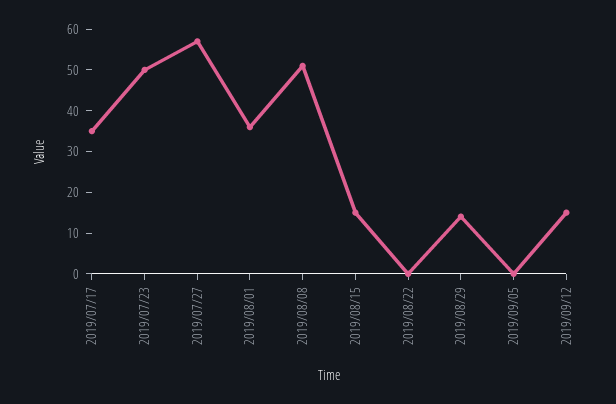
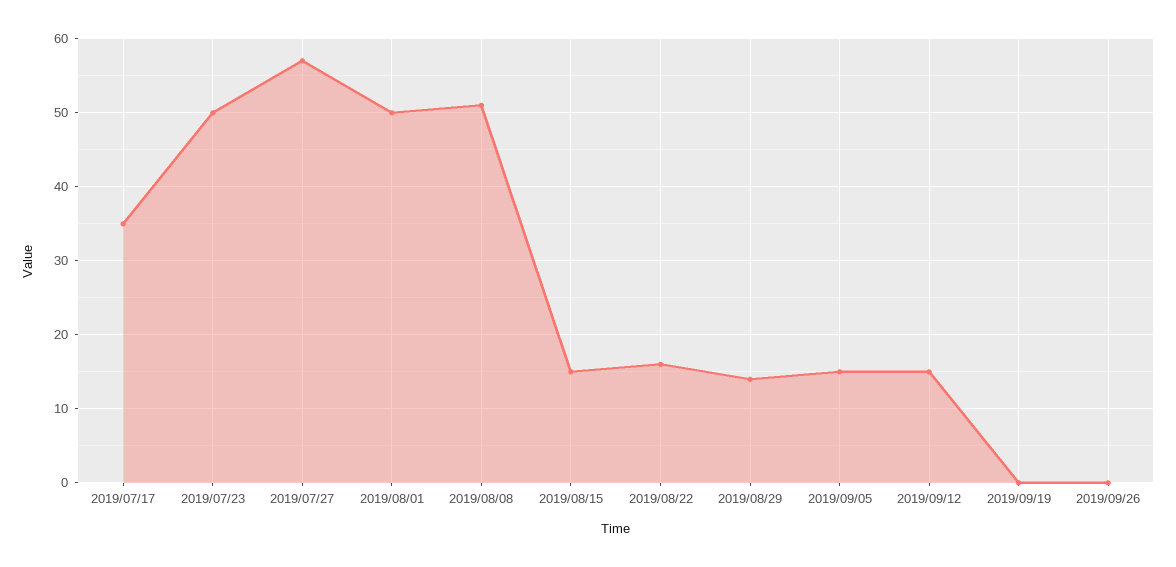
2019/08/01: 35 -> 50
2019/08/22: 0 -> 16
2019/09/05: 0 -> 15
2019/09/19: none -> 0
2019/09/26: none -> 0

